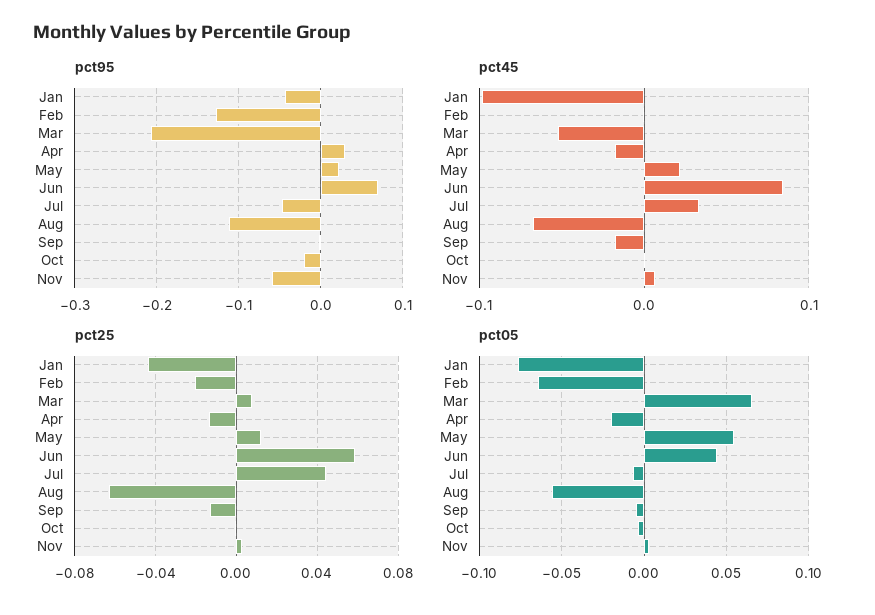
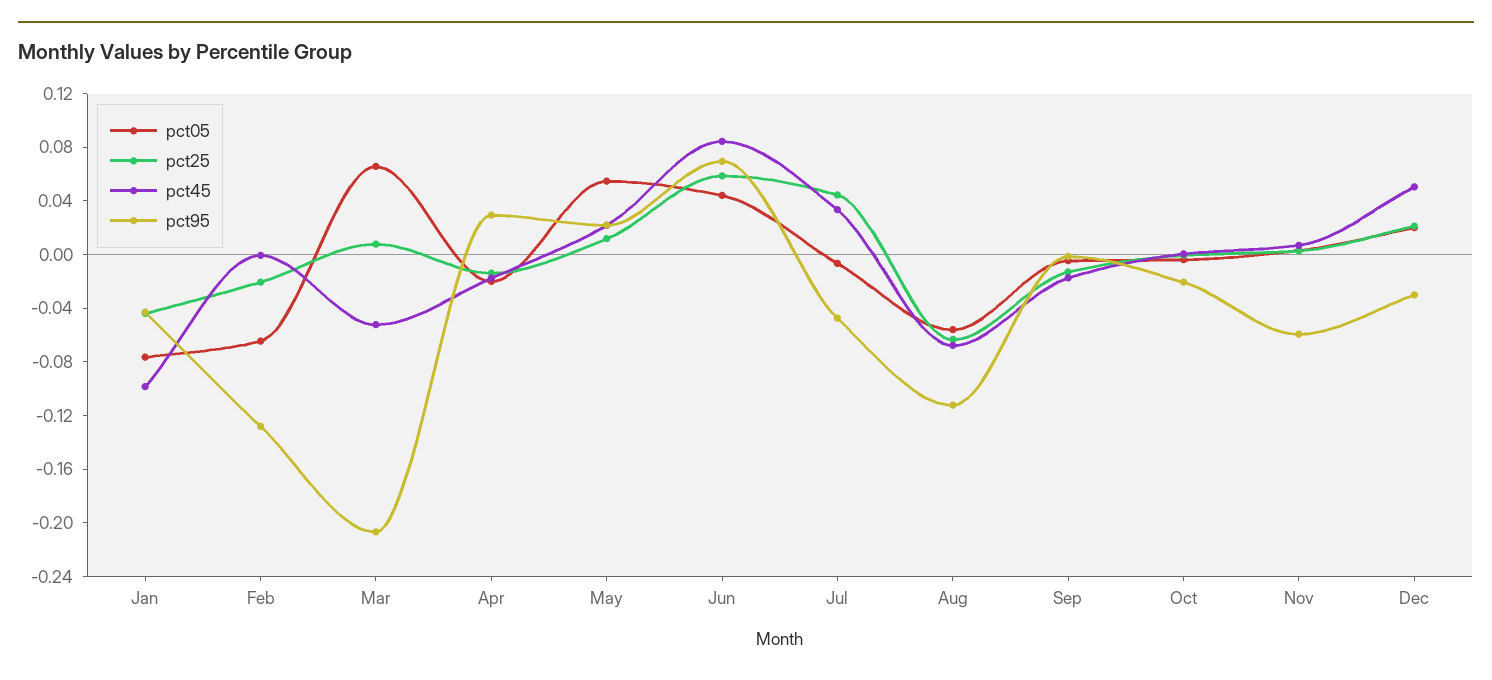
pct05, Dec: none -> 0.02
pct25, Dec: none -> 0.02
pct45, Dec: none -> 0.05
pct95, Dec: none -> -0.03

